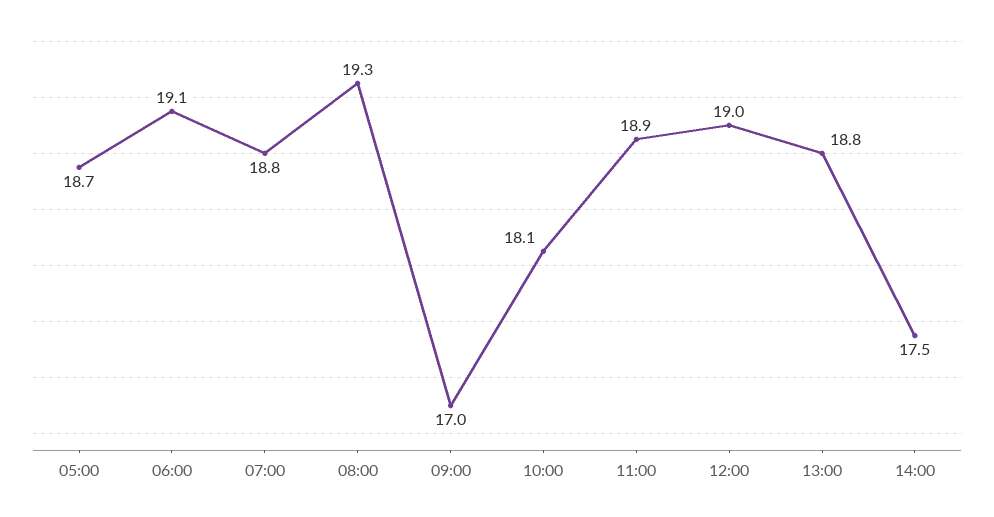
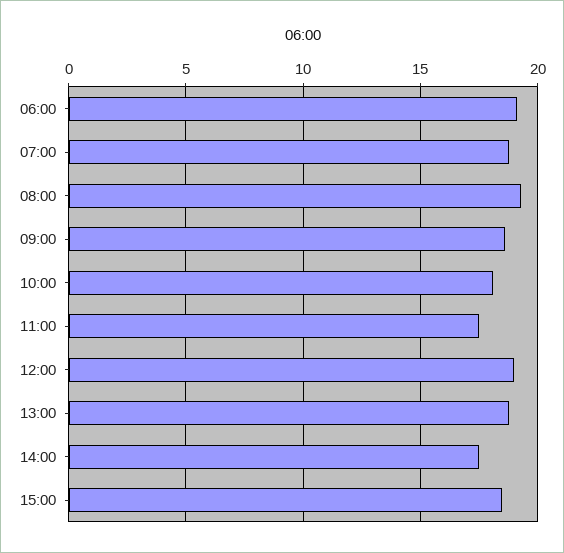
05:00: 18.7 -> none
09:00: 17 -> 18.5
11:00: 18.9 -> 17.5
15:00: none -> 18.5

